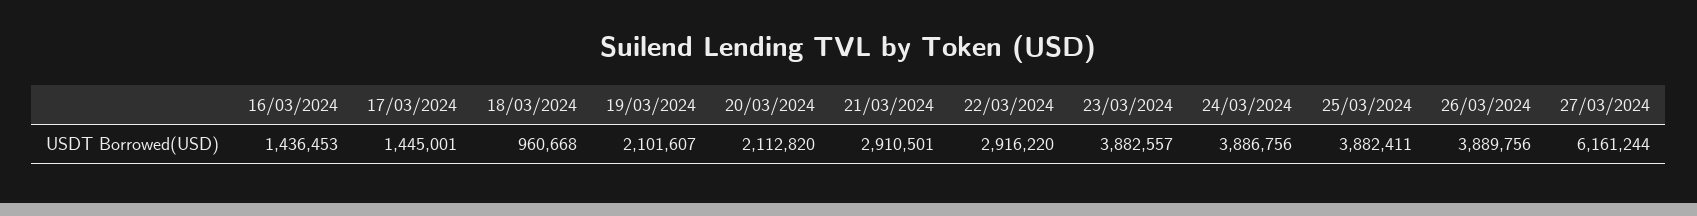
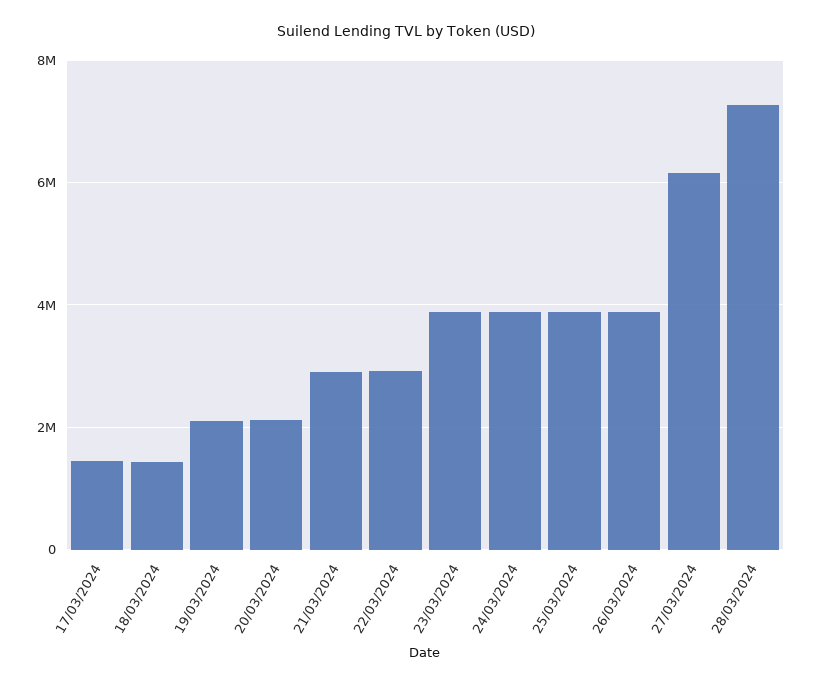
16/03/2024: 1436453 -> none
18/03/2024: 960668 -> 1400000
28/03/2024: none -> 7200000

